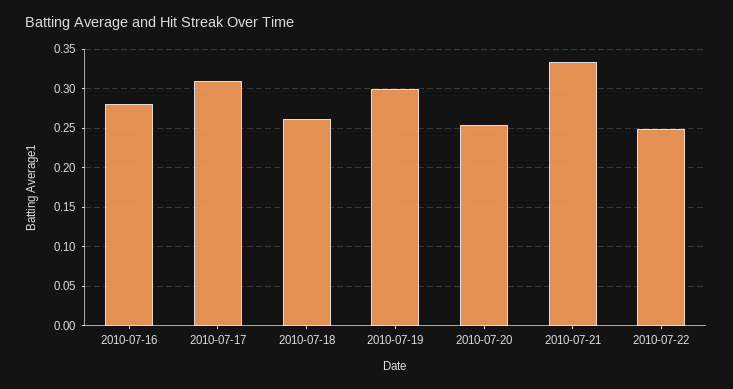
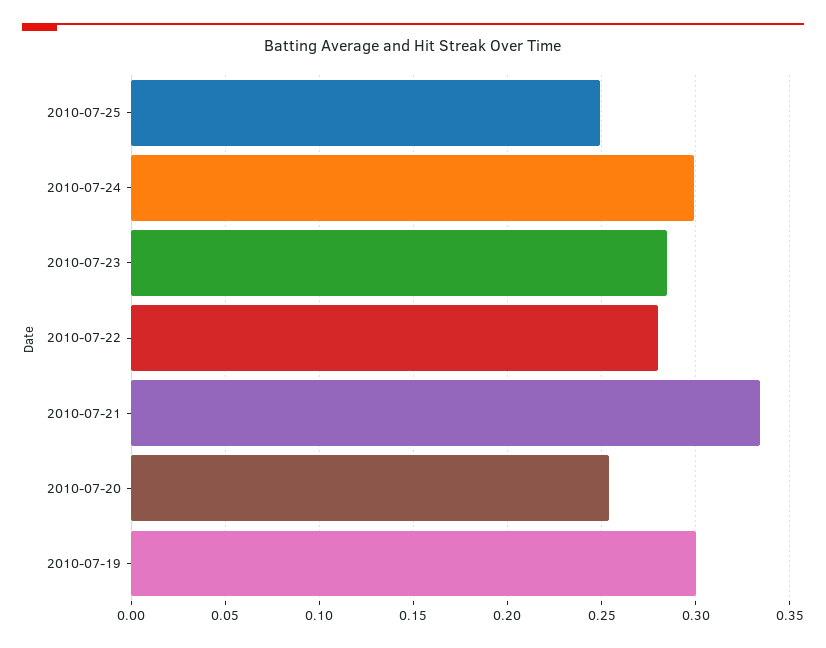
2010-07-16: 0.28 -> none
2010-07-17: 0.31 -> none
2010-07-18: 0.26 -> none
2010-07-22: 0.25 -> 0.28
2010-07-25: none -> 0.25
2010-07-24: none -> 0.3
2010-07-23: none -> 0.285

